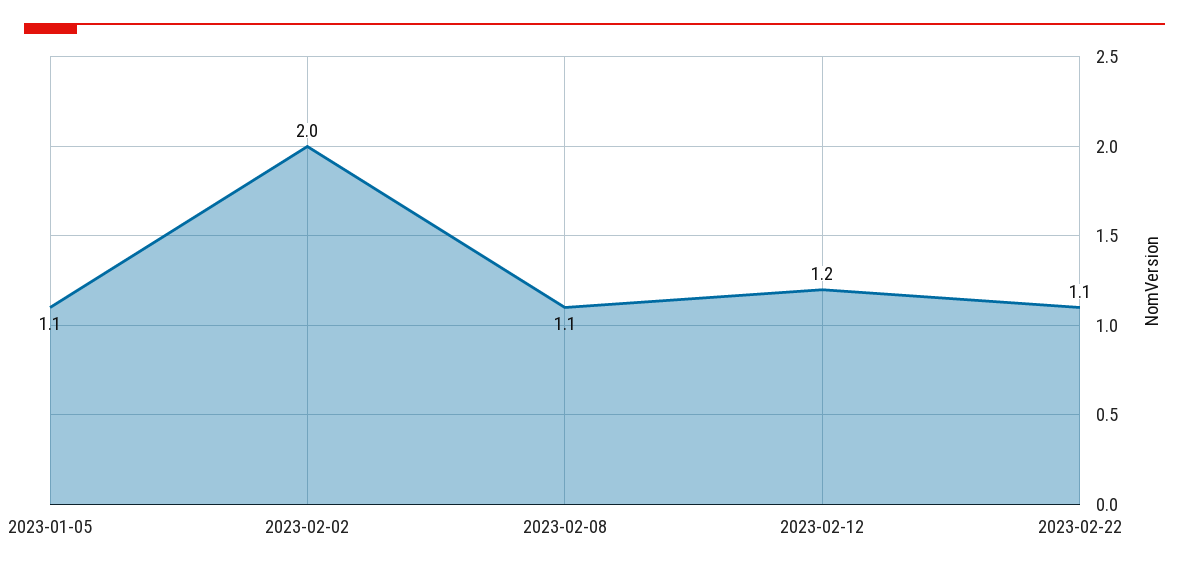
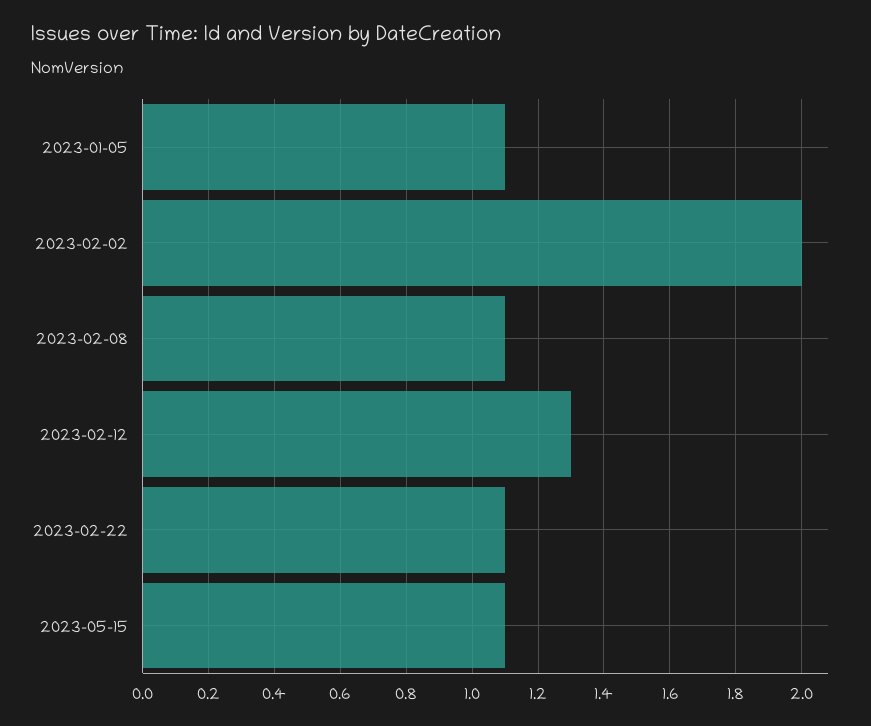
2023-02-12: 1.2 -> 1.3
2023-05-15: none -> 1.1

